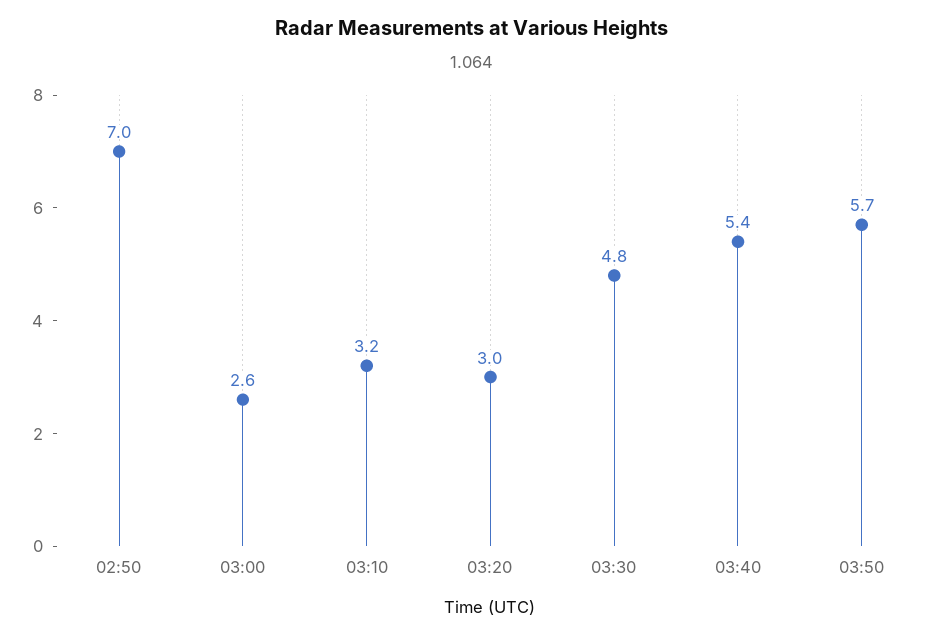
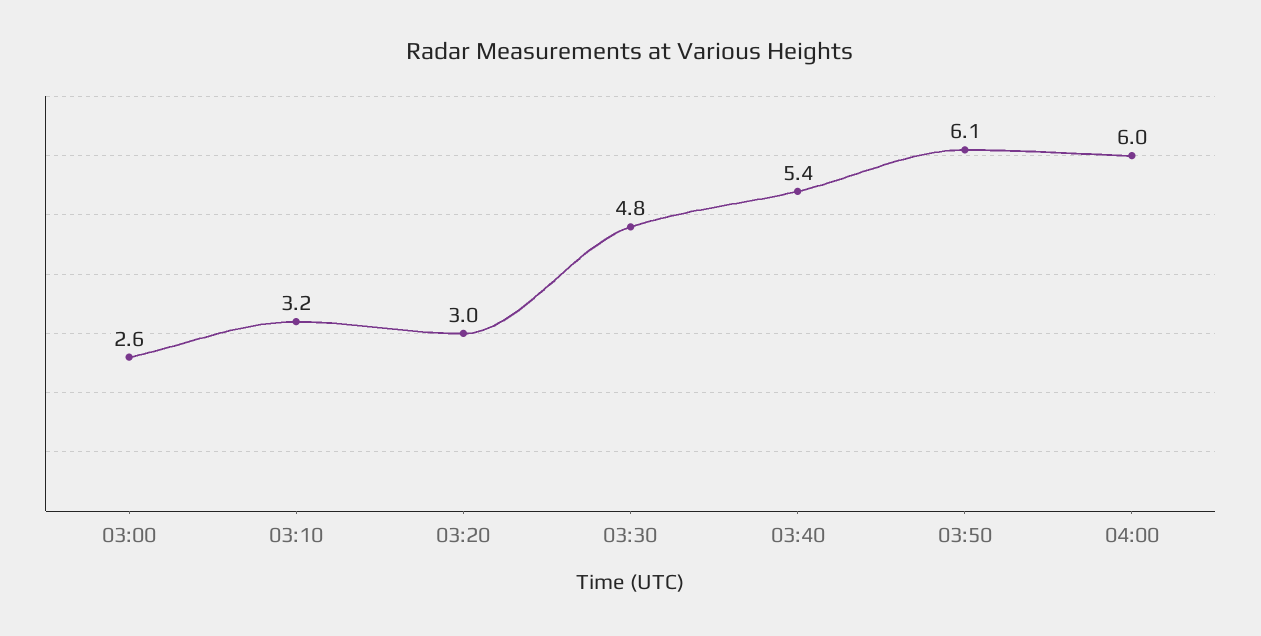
02:50: 7 -> none
03:50: 5.7 -> 6.1
04:00: none -> 6

